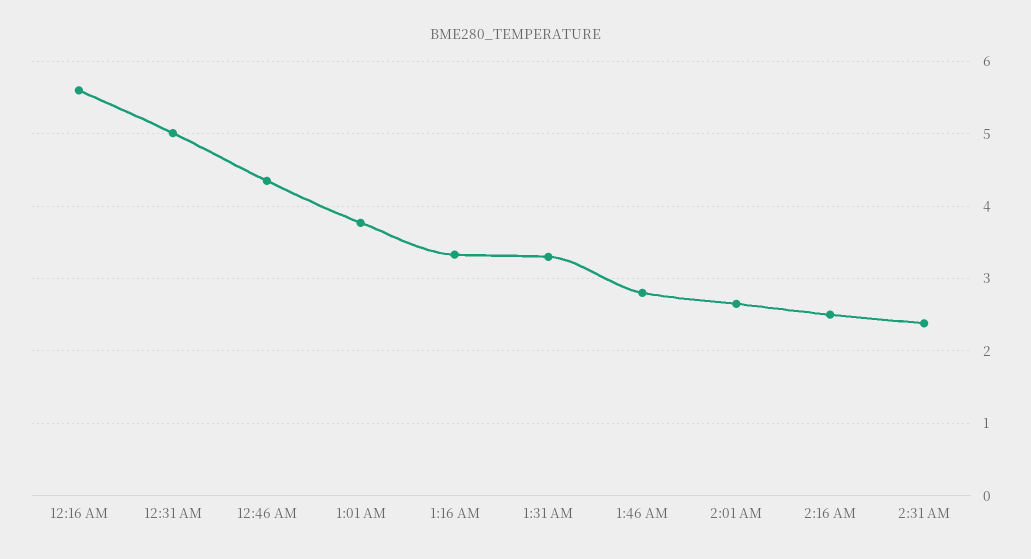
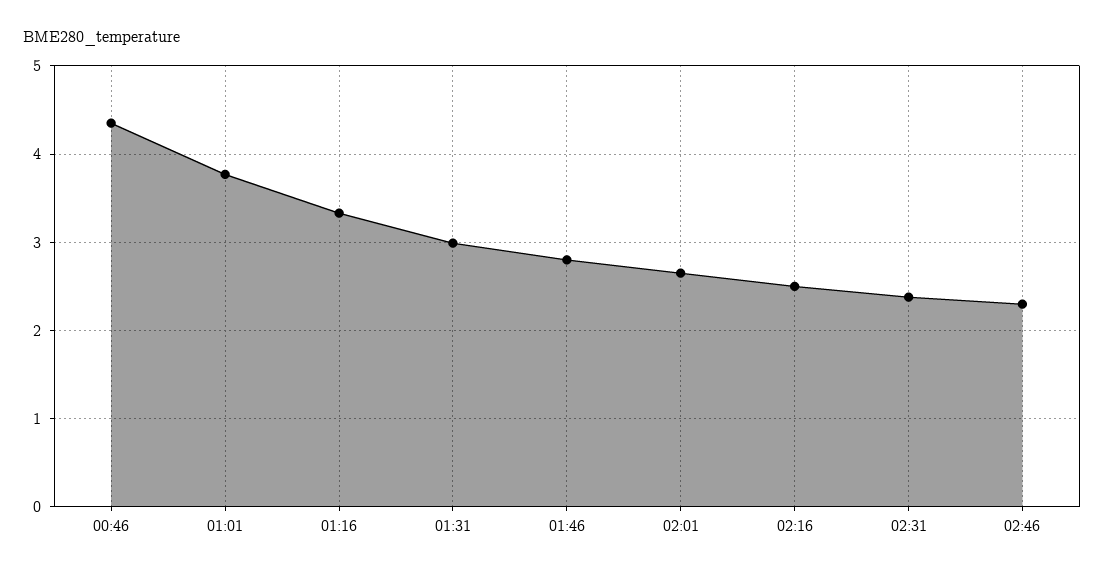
12:16 AM: 5.6 -> none
12:31 AM: 5 -> none
1:31 AM: 3.3 -> 3
02:46: none -> 2.3

